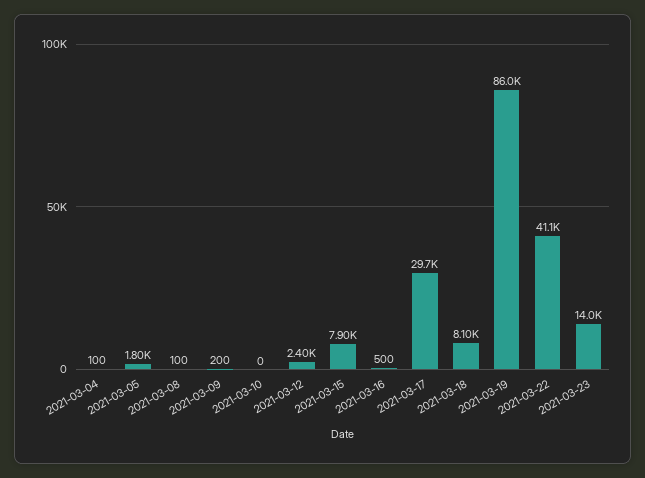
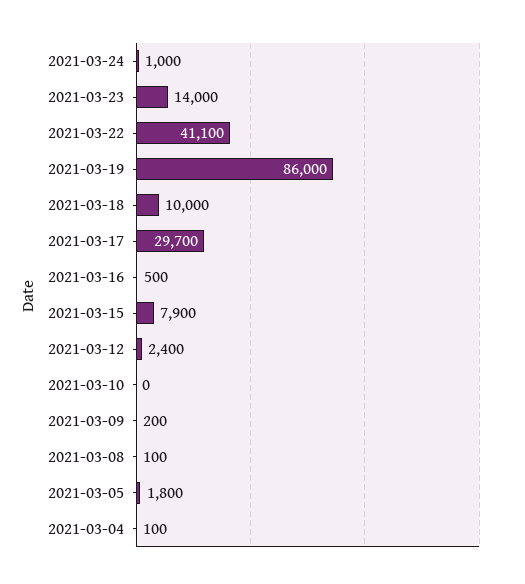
2021-03-18: 8100 -> 10000
2021-03-24: none -> 1000

